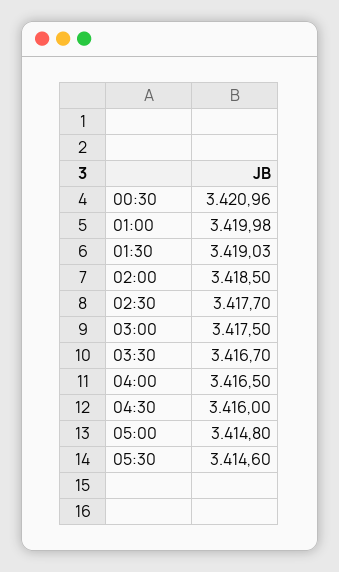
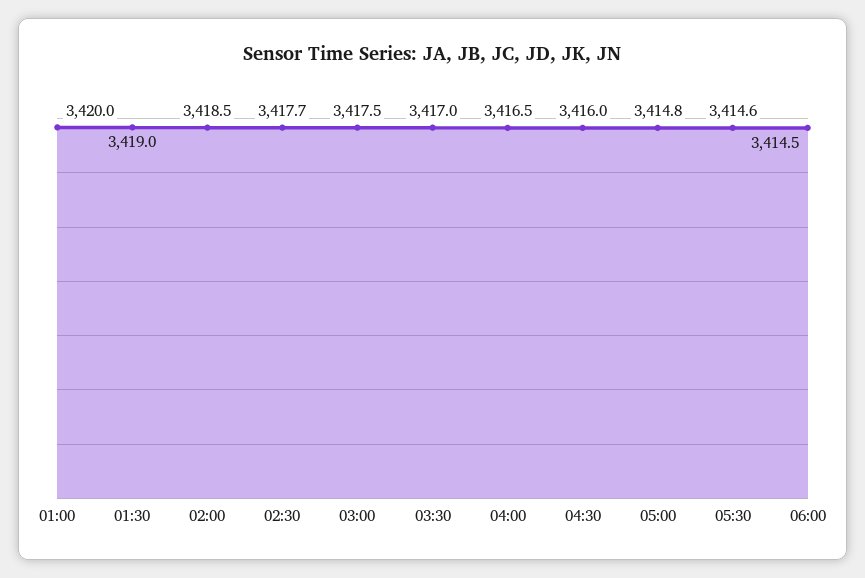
00:30: 3420.96 -> none
03:30: 3416.7 -> 3417
06:00: none -> 3414.5

